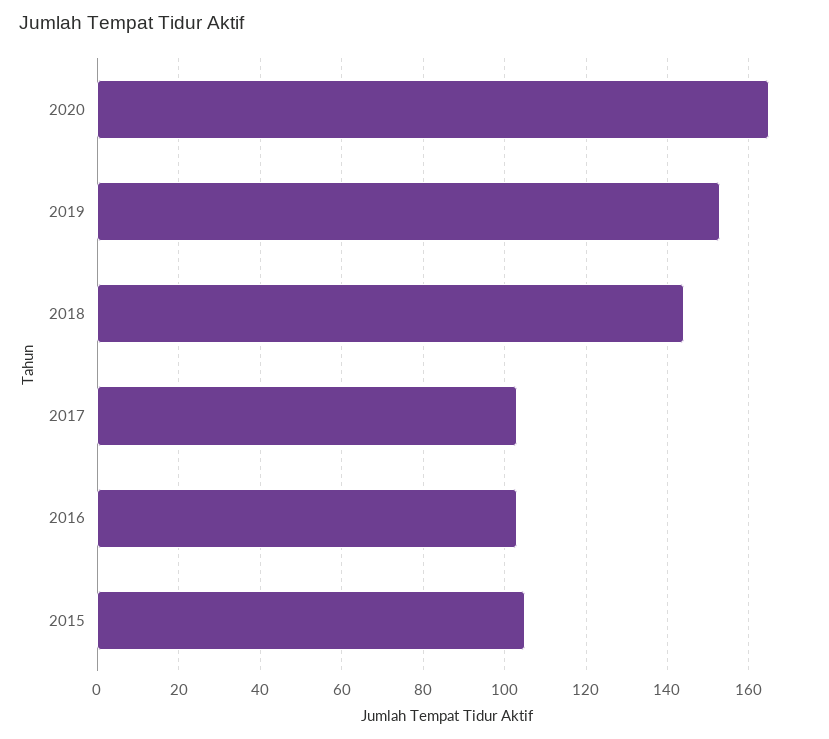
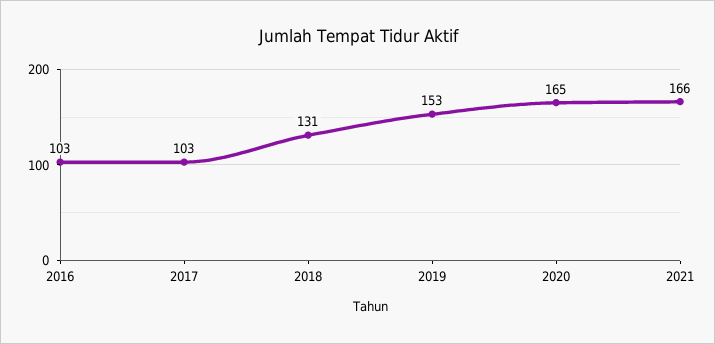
2018: 145 -> 131
2015: 105 -> none
2021: none -> 166

